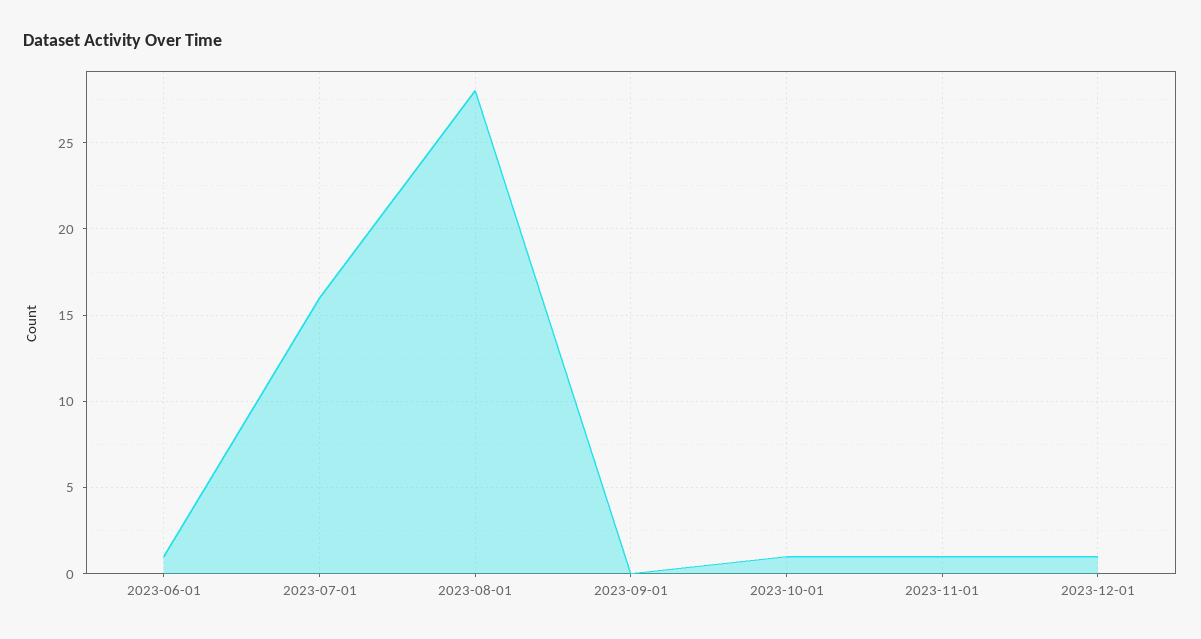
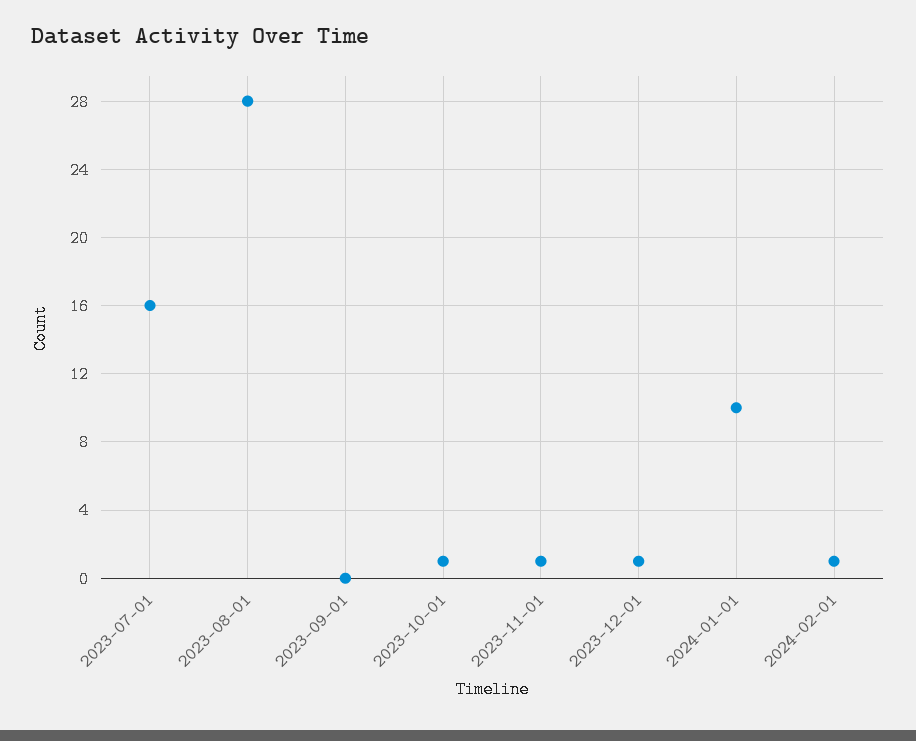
2023-06-01: 1 -> none
2024-01-01: none -> 10
2024-02-01: none -> 1

